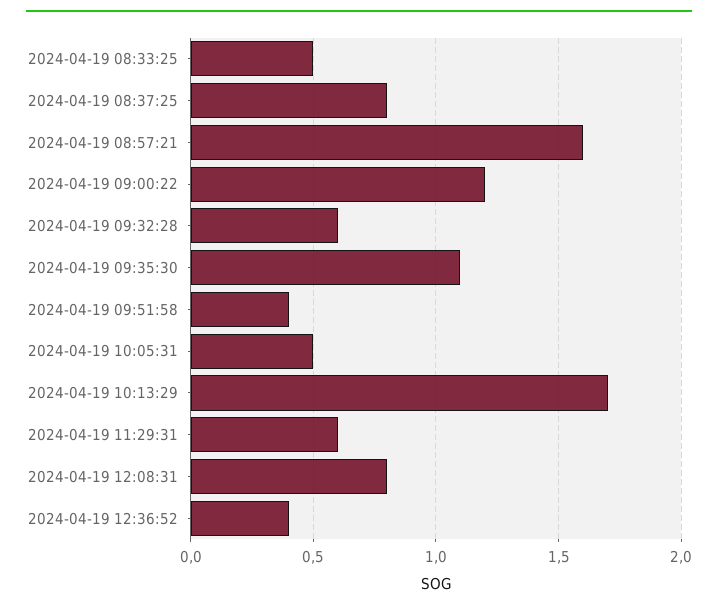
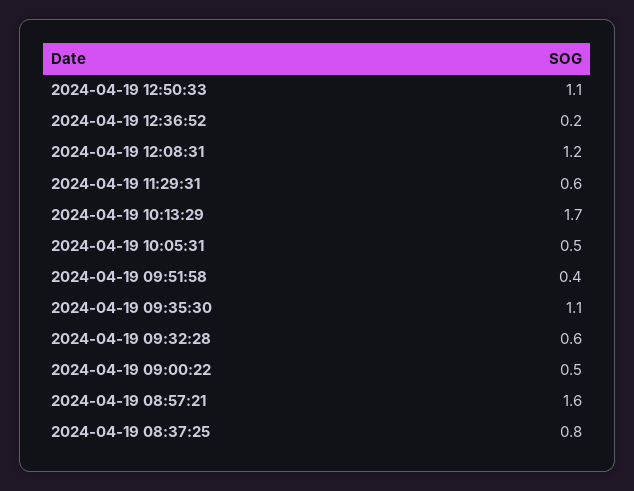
2024-04-19 08:33:25: 0.5 -> none
2024-04-19 09:00:22: 1.2 -> 0.5
2024-04-19 12:08:31: 0.8 -> 1.2
2024-04-19 12:36:52: 0.4 -> 0.2
2024-04-19 12:50:33: none -> 1.1

